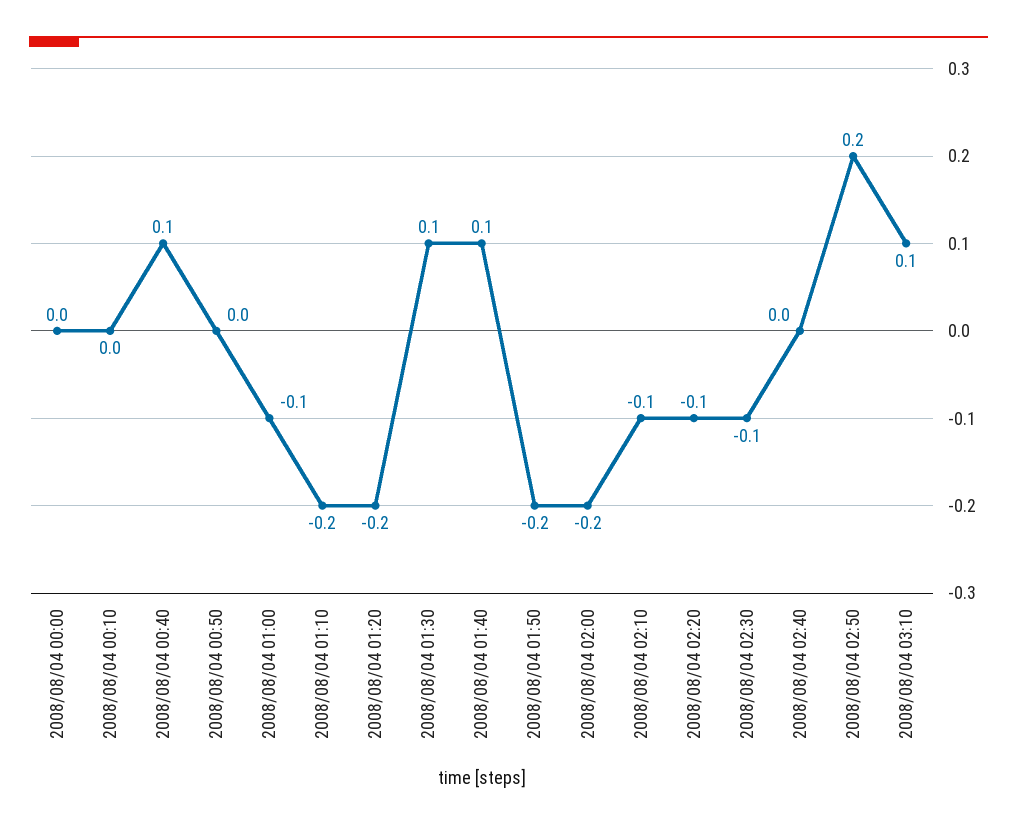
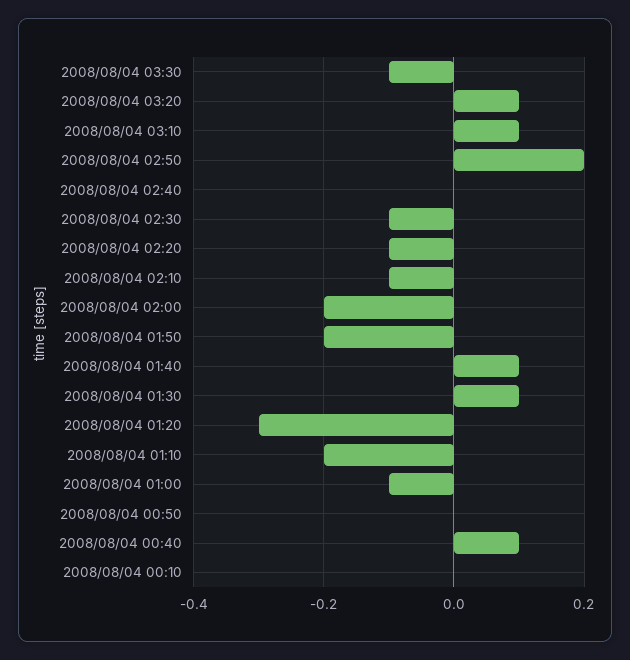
2008/08/04 00:00: 0 -> none
2008/08/04 01:20: -0.2 -> -0.3
2008/08/04 03:30: none -> -0.1
2008/08/04 03:20: none -> 0.1

